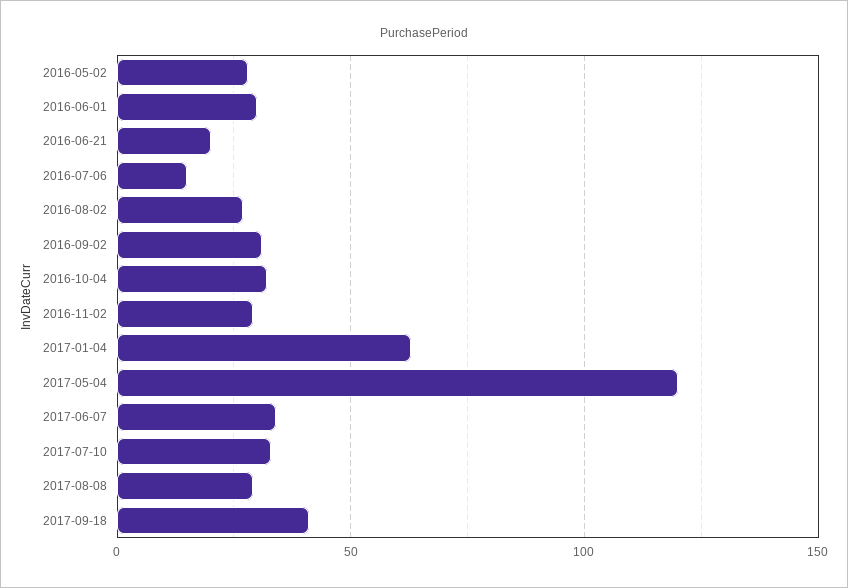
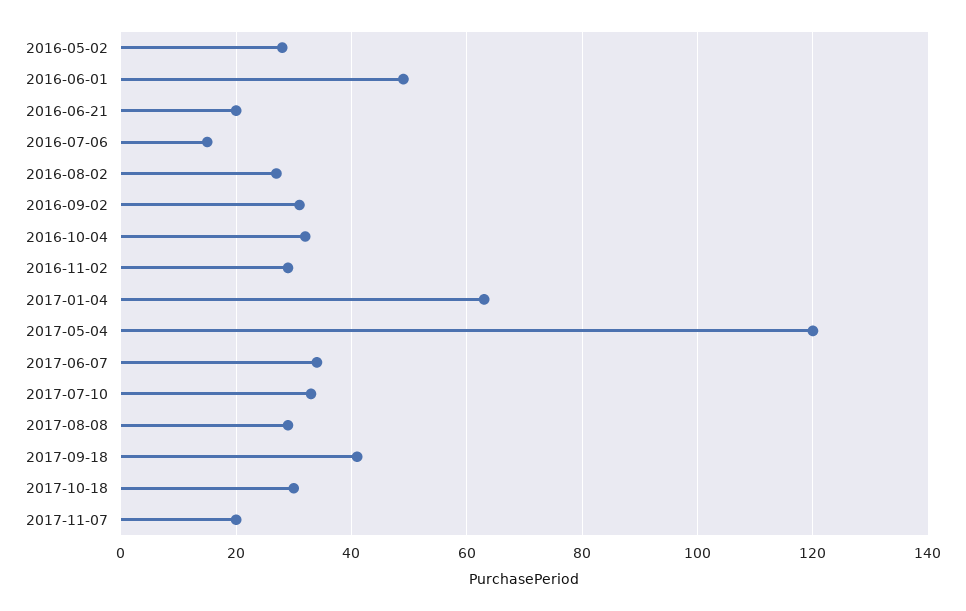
2016-06-01: 30 -> 50
2017-10-18: none -> 30
2017-11-07: none -> 20

